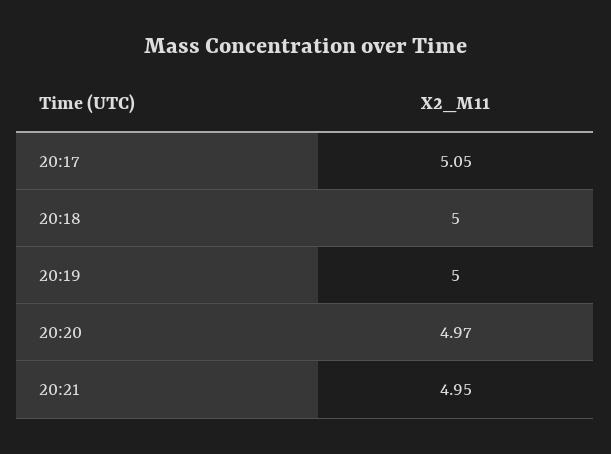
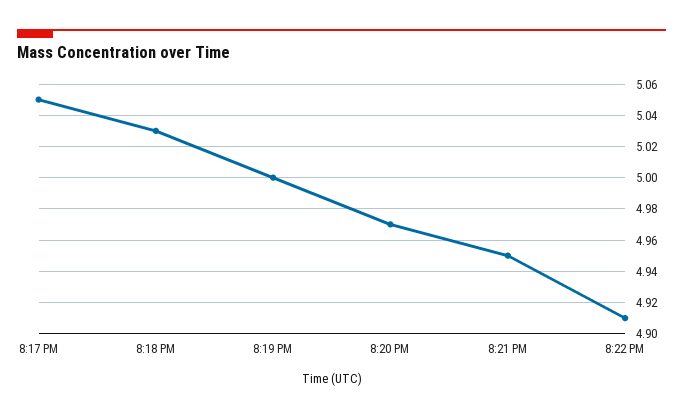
20:18: 5 -> 5.03
8:22 PM: none -> 4.91

